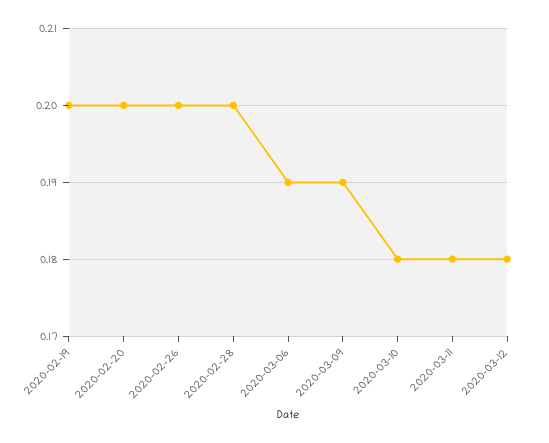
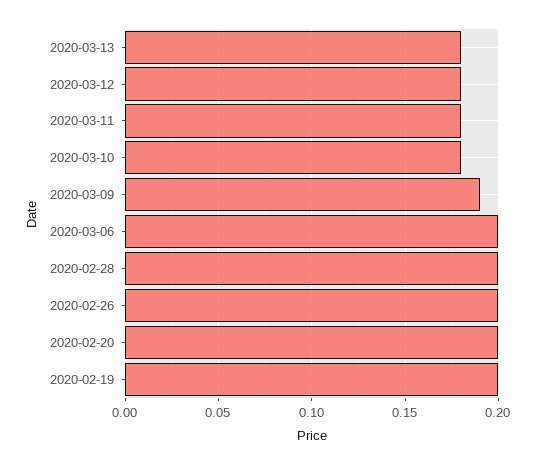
2020-03-06: 0.19 -> 0.2
2020-03-13: none -> 0.18

